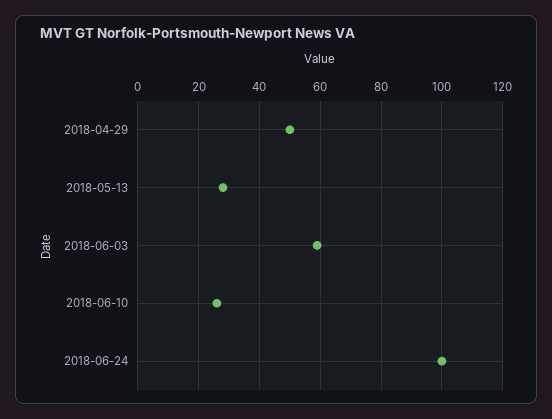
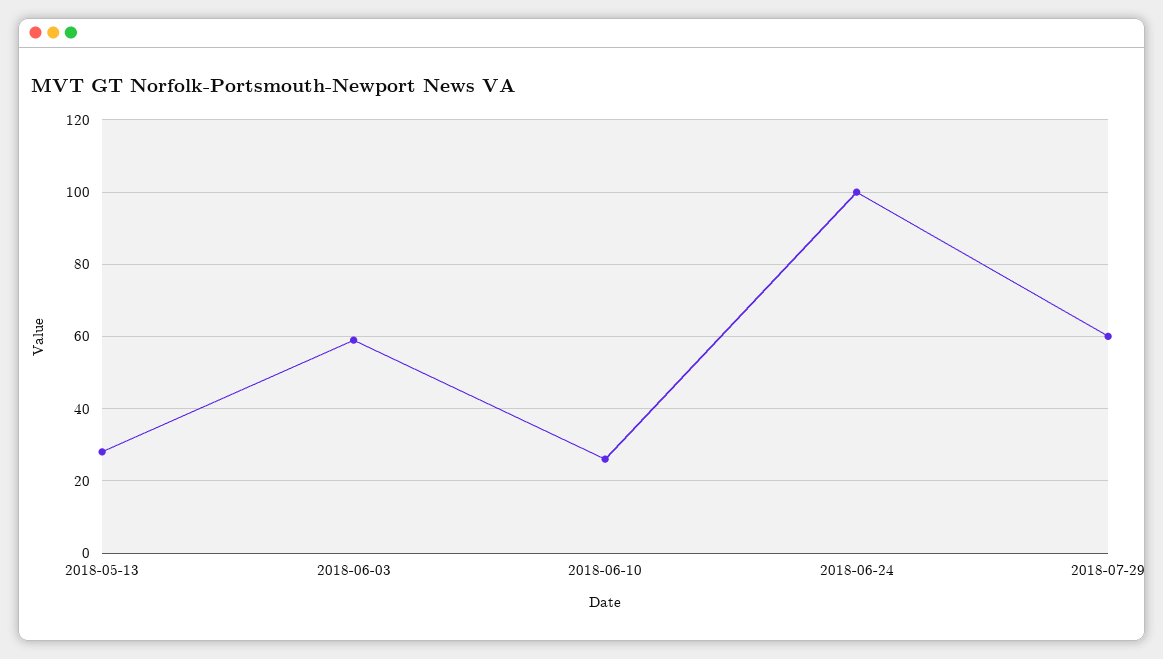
2018-04-29: 50 -> none
2018-07-29: none -> 60

